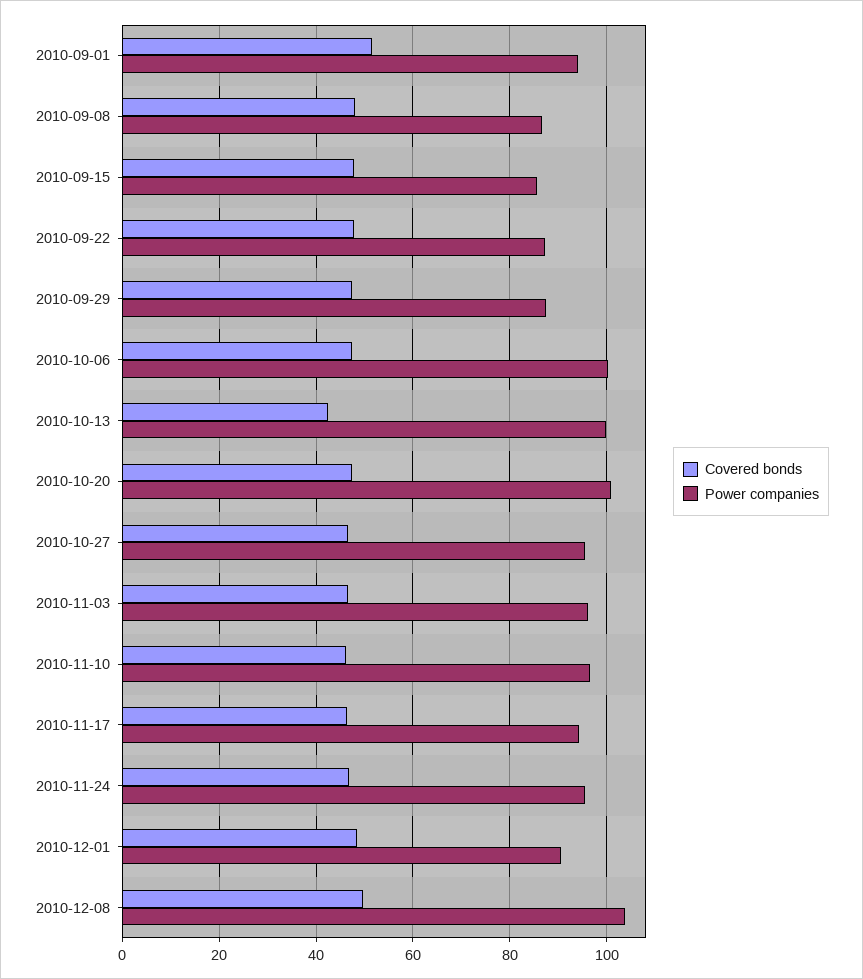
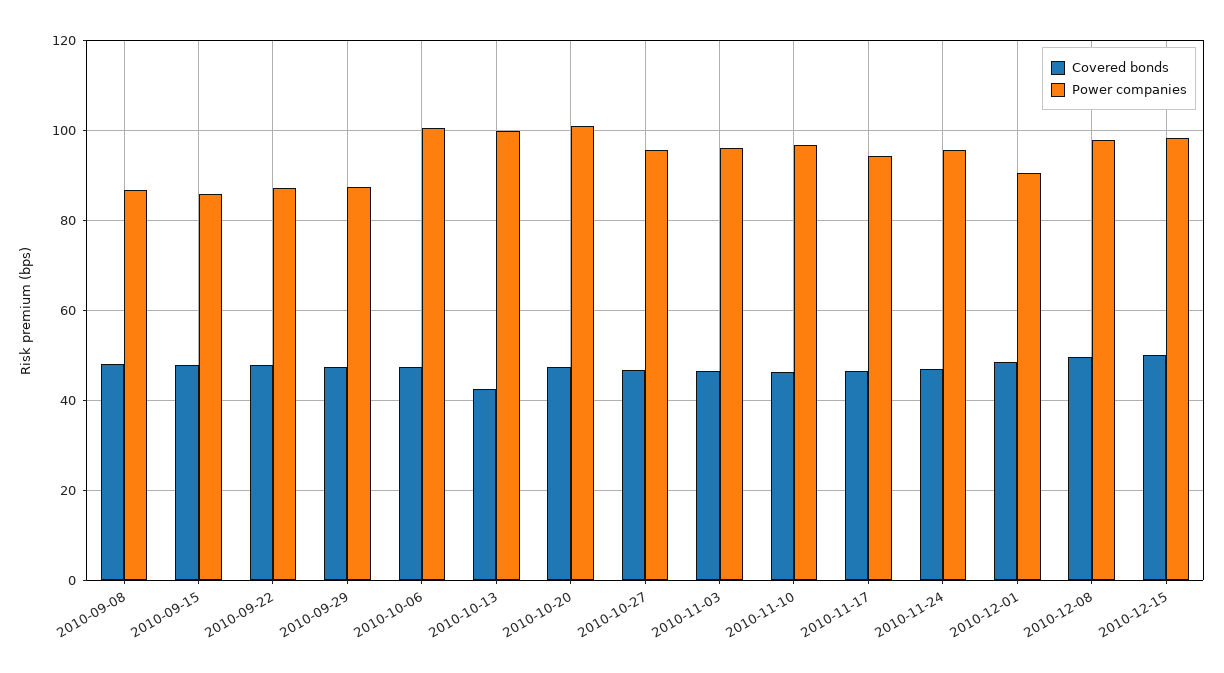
Covered bonds, 2010-09-01: 52 -> none
Power companies, 2010-09-01: 94 -> none
Power companies, 2010-12-08: 104 -> 98
Covered bonds, 2010-12-15: none -> 50
Power companies, 2010-12-15: none -> 98

